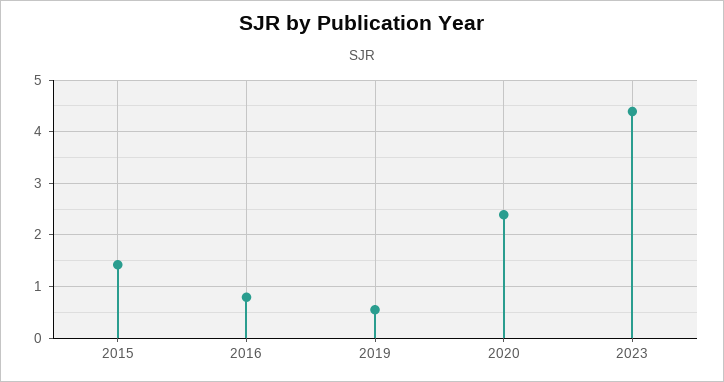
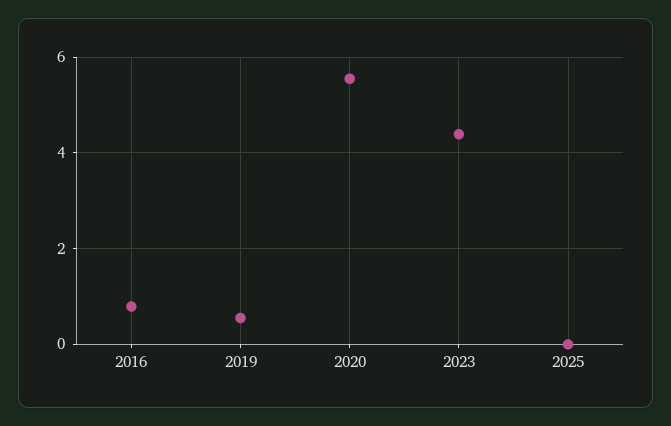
2015: 1.4 -> none
2020: 2.4 -> 5.6
2025: none -> 0

